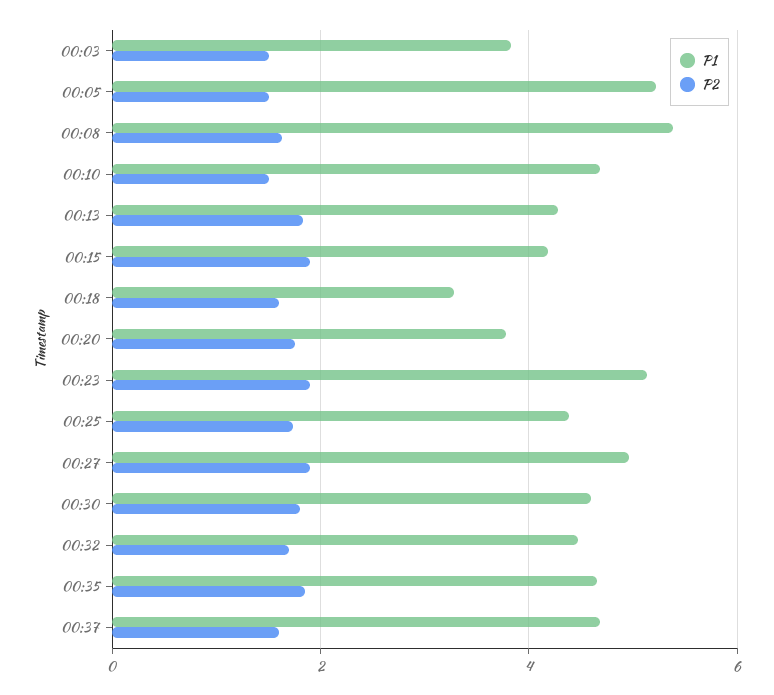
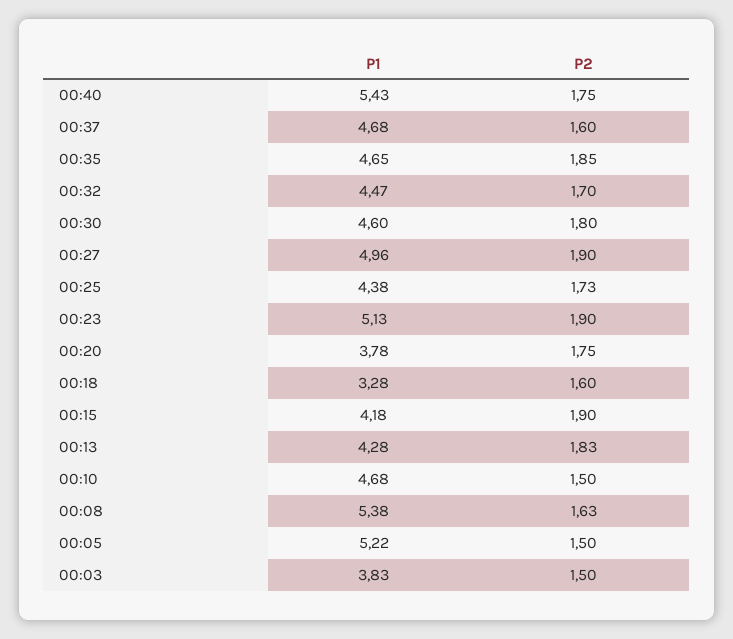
P1, 00:40: none -> 5.43
P2, 00:40: none -> 1.75

